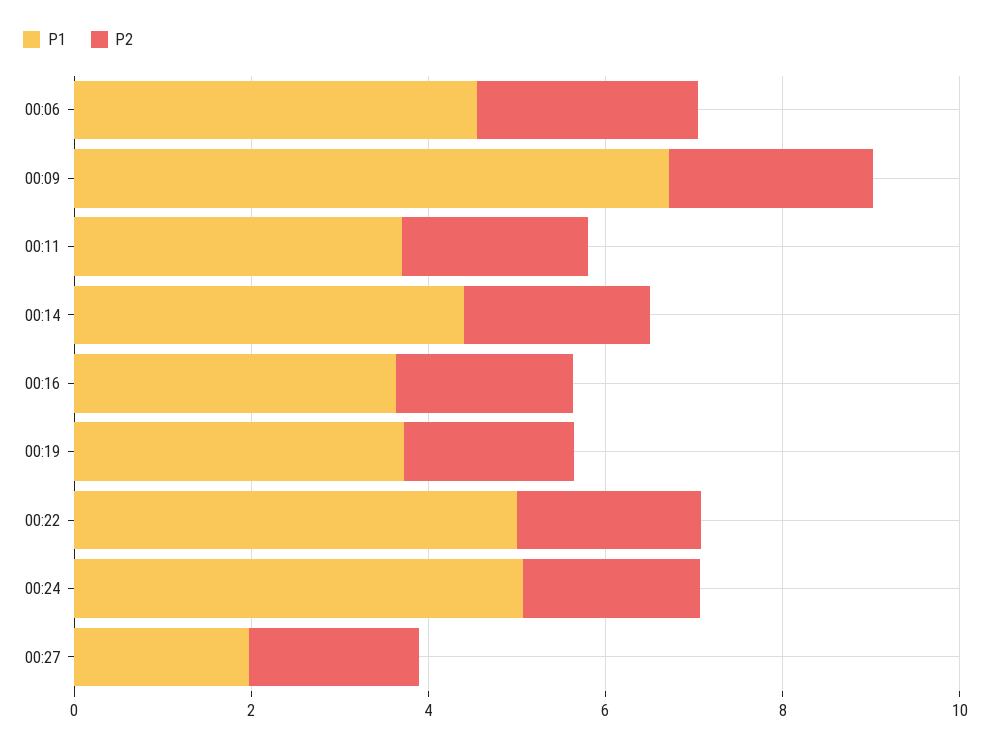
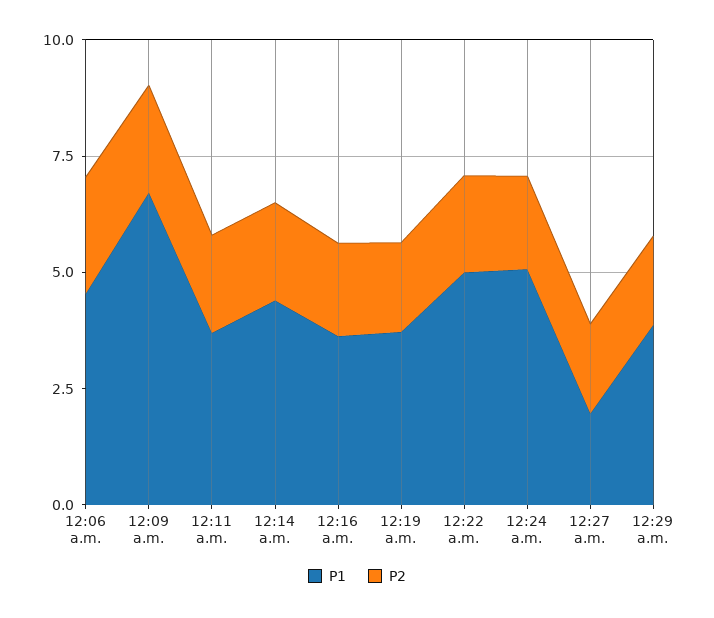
P1, 12:29 a.m.: none -> 4
P2, 12:29 a.m.: none -> 2

